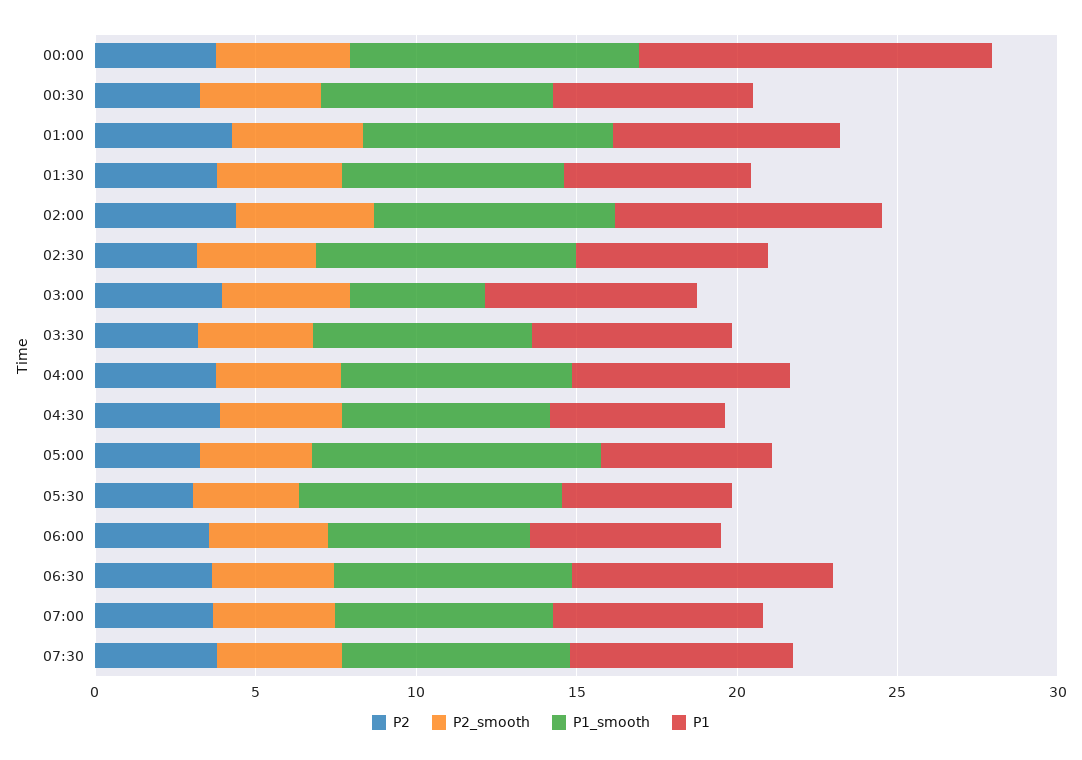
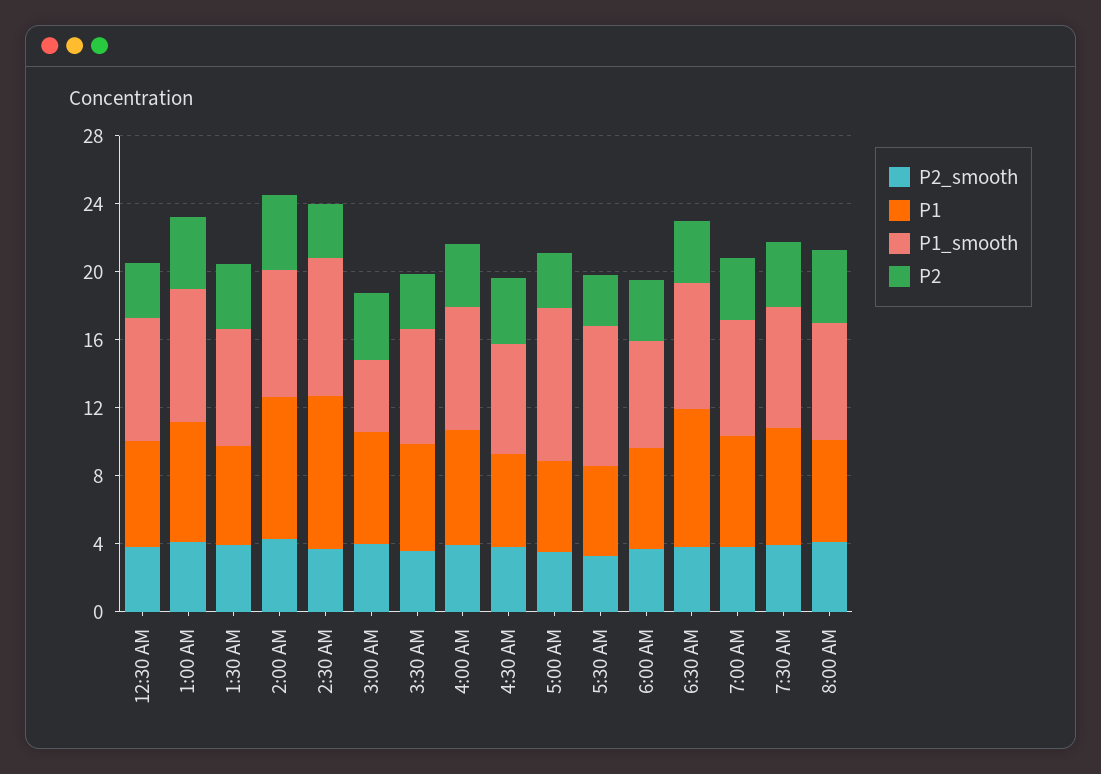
P2, 00:00: 4 -> none
P2_smooth, 00:00: 4 -> none
P1_smooth, 00:00: 9 -> none
P1, 00:00: 11 -> none
P1, 02:30: 6 -> 9
P2_smooth, 8:00 AM: none -> 4
P1, 8:00 AM: none -> 6
P1_smooth, 8:00 AM: none -> 7
P2, 8:00 AM: none -> 4

